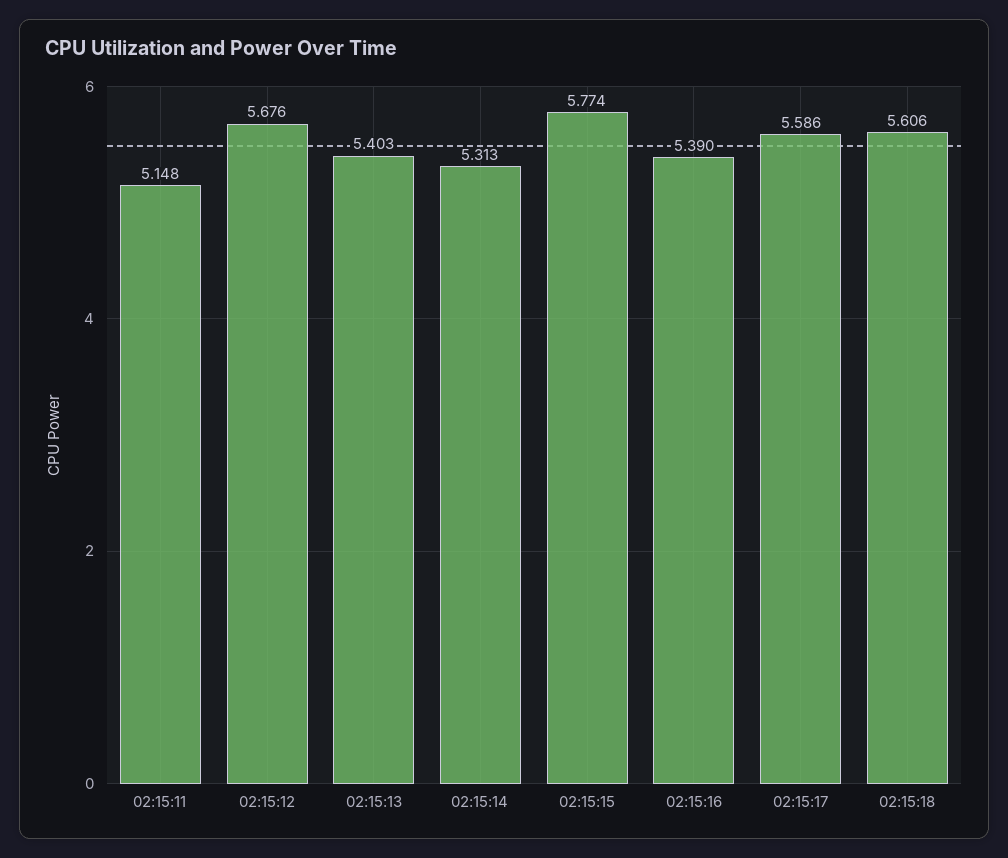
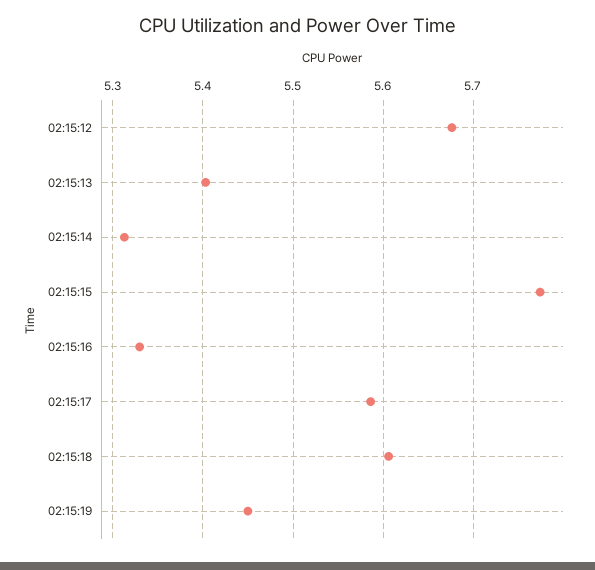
02:15:11: 5.148 -> none
02:15:16: 5.39 -> 5.33
02:15:19: none -> 5.45

